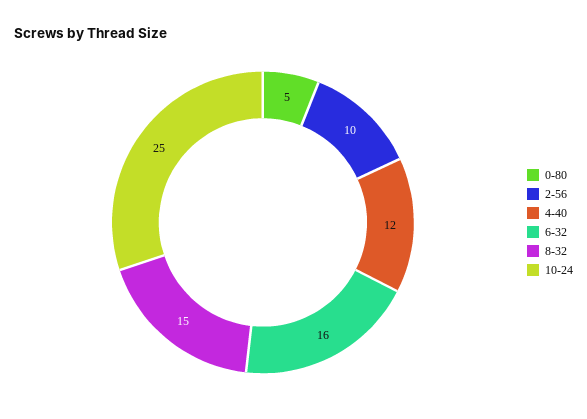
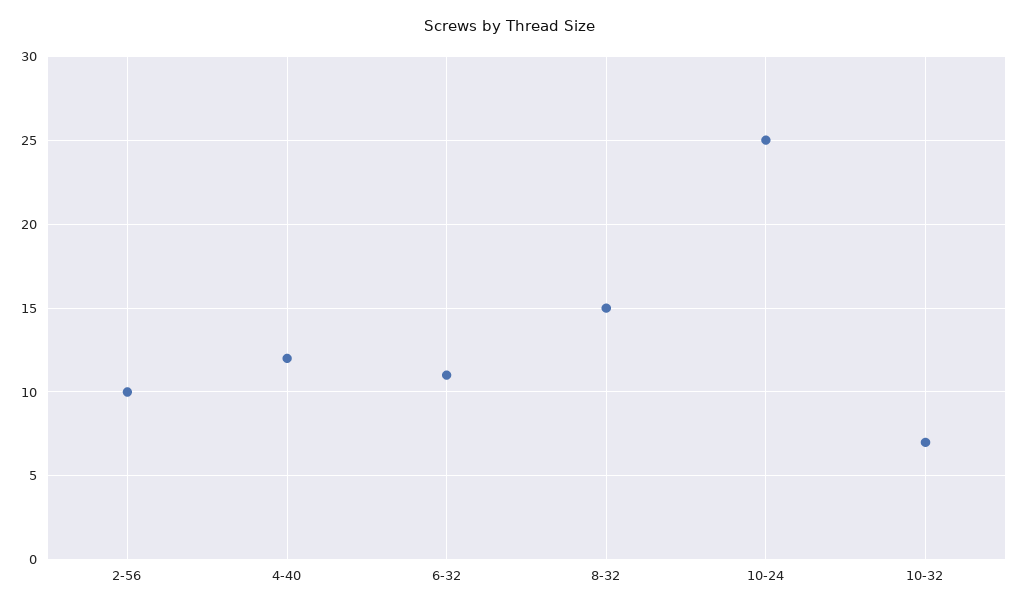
0-80: 5 -> none
6-32: 16 -> 11
10-32: none -> 7

